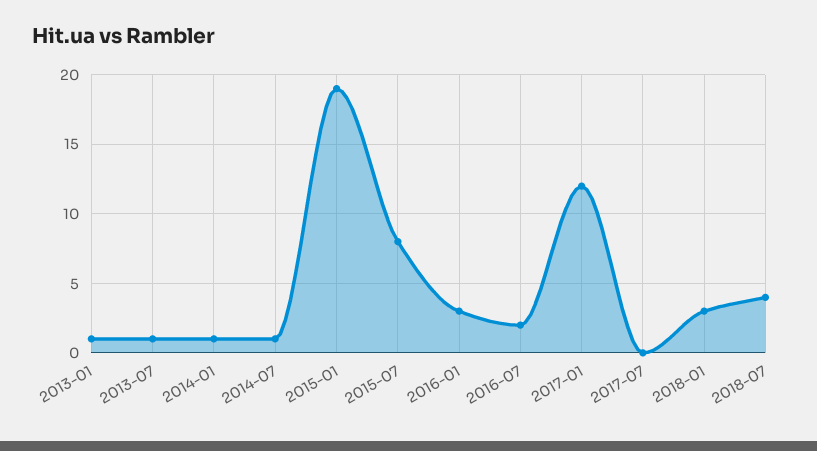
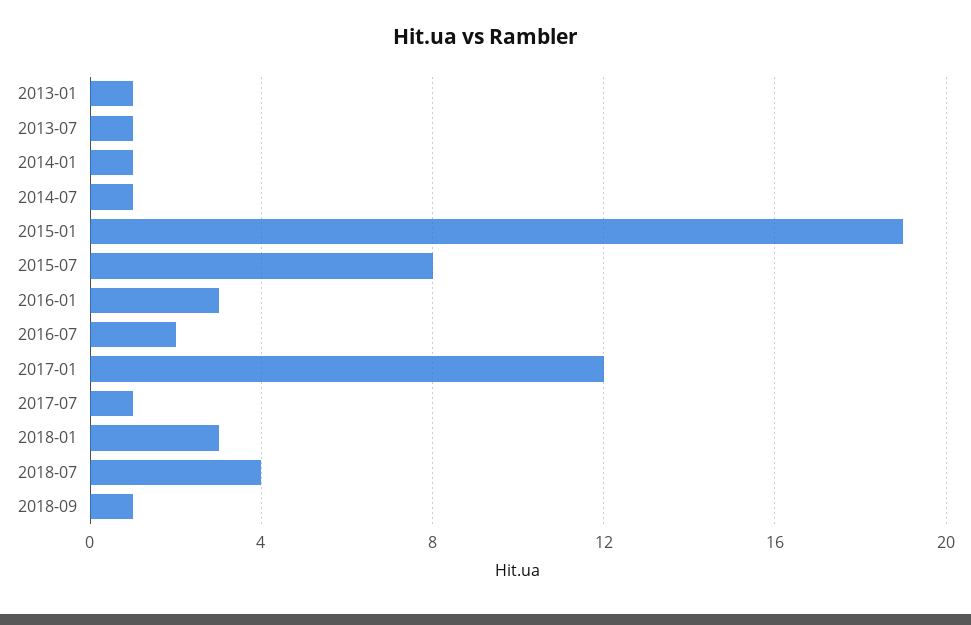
2017-07: 0 -> 1
2018-09: none -> 1

